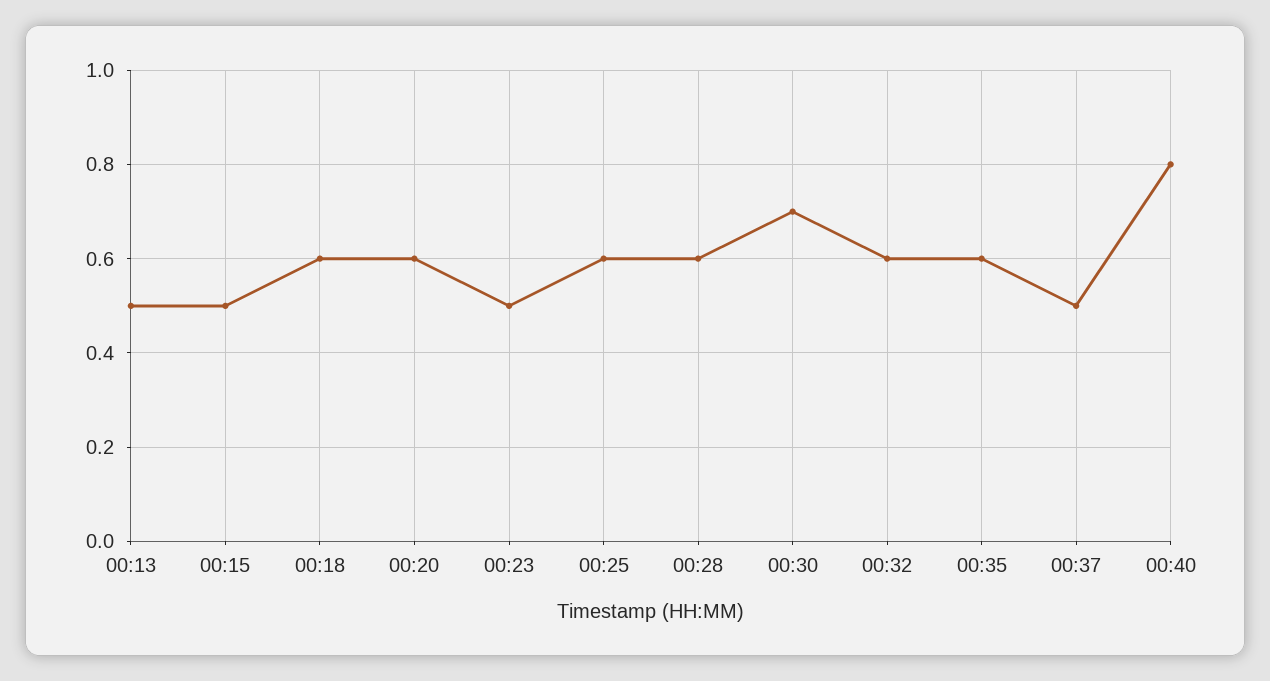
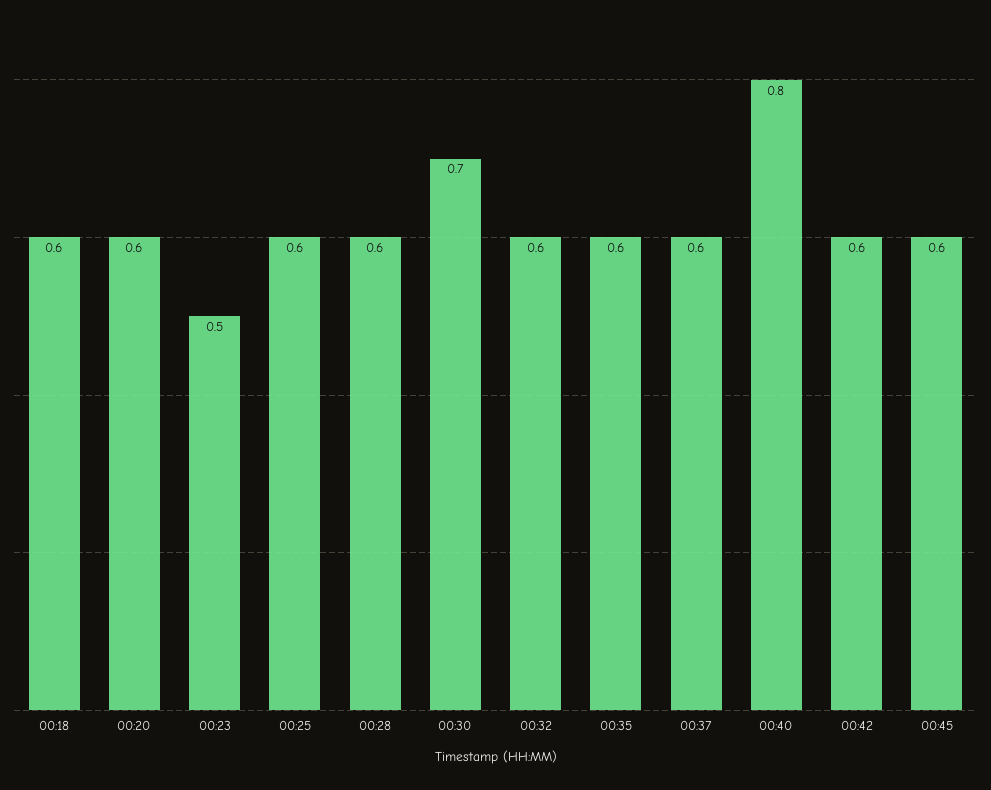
00:13: 0.5 -> none
00:15: 0.5 -> none
00:37: 0.5 -> 0.6
00:42: none -> 0.6
00:45: none -> 0.6

